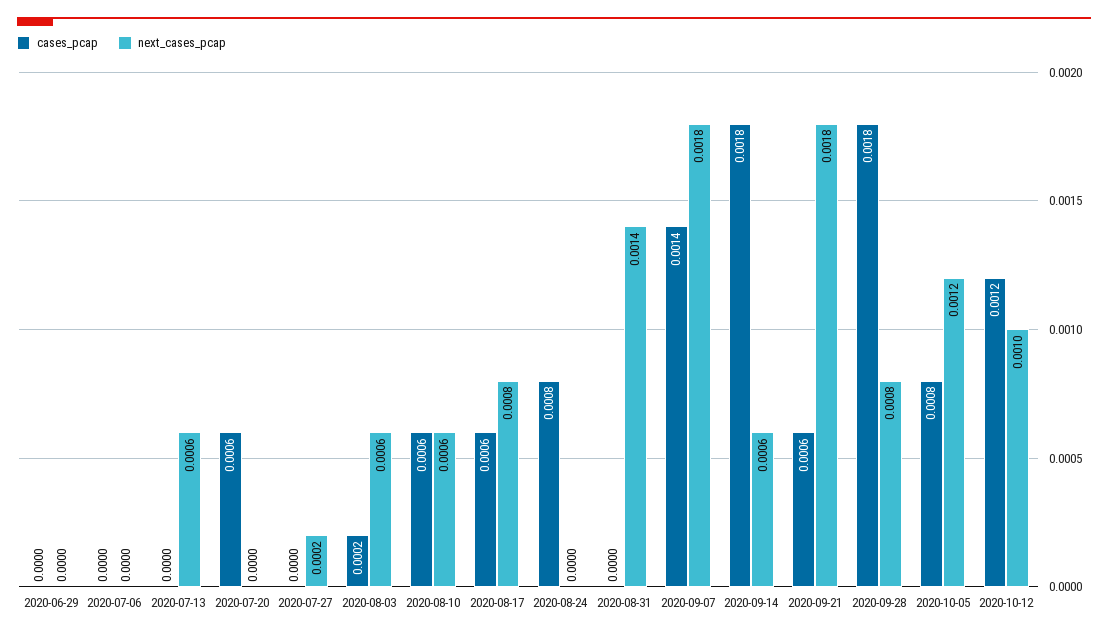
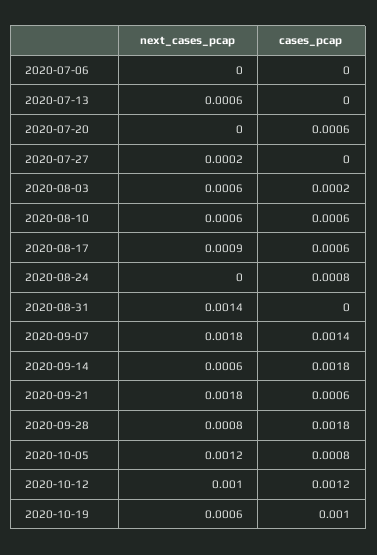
cases_pcap, 2020-06-29: 0 -> none
next_cases_pcap, 2020-06-29: 0 -> none
next_cases_pcap, 2020-08-17: 0.0008 -> 0.0009
next_cases_pcap, 2020-10-19: none -> 0.0006
cases_pcap, 2020-10-19: none -> 0.001

